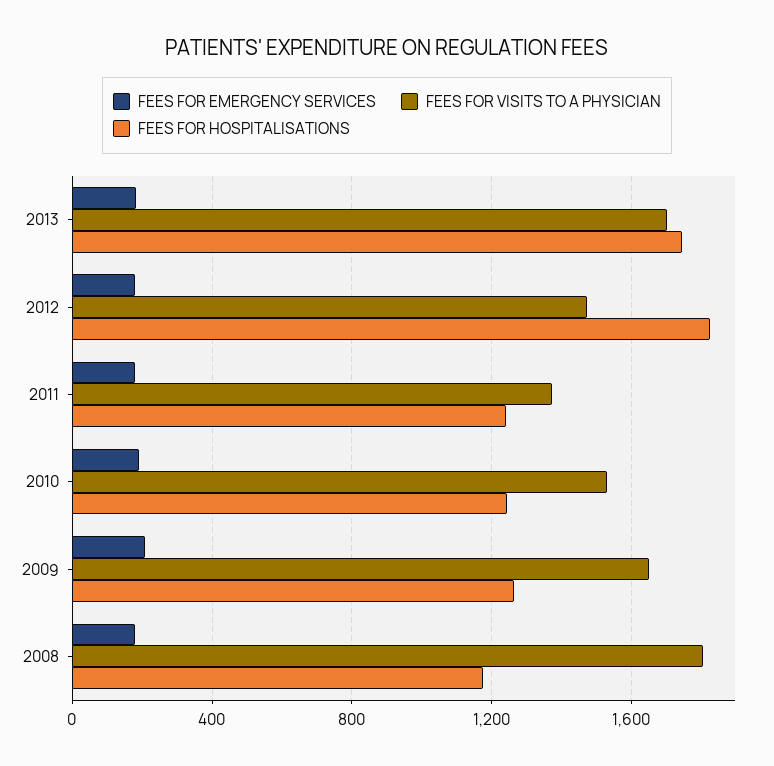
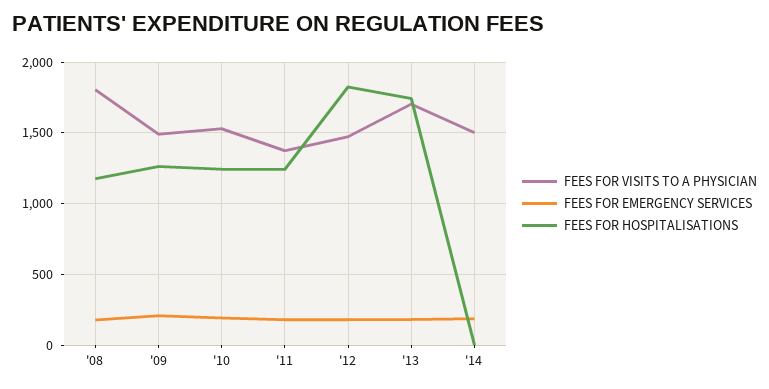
FEES FOR VISITS TO A PHYSICIAN, 2009: 1650 -> 1500
FEES FOR VISITS TO A PHYSICIAN, '14: none -> 1500
FEES FOR EMERGENCY SERVICES, '14: none -> 200
FEES FOR HOSPITALISATIONS, '14: none -> 0

